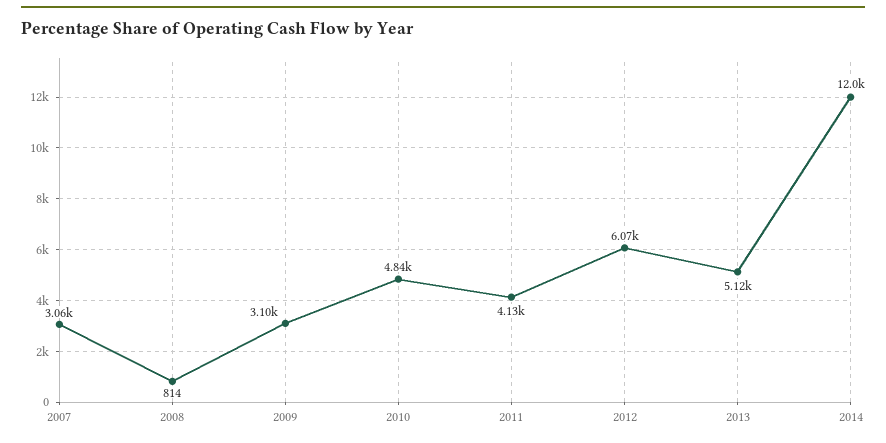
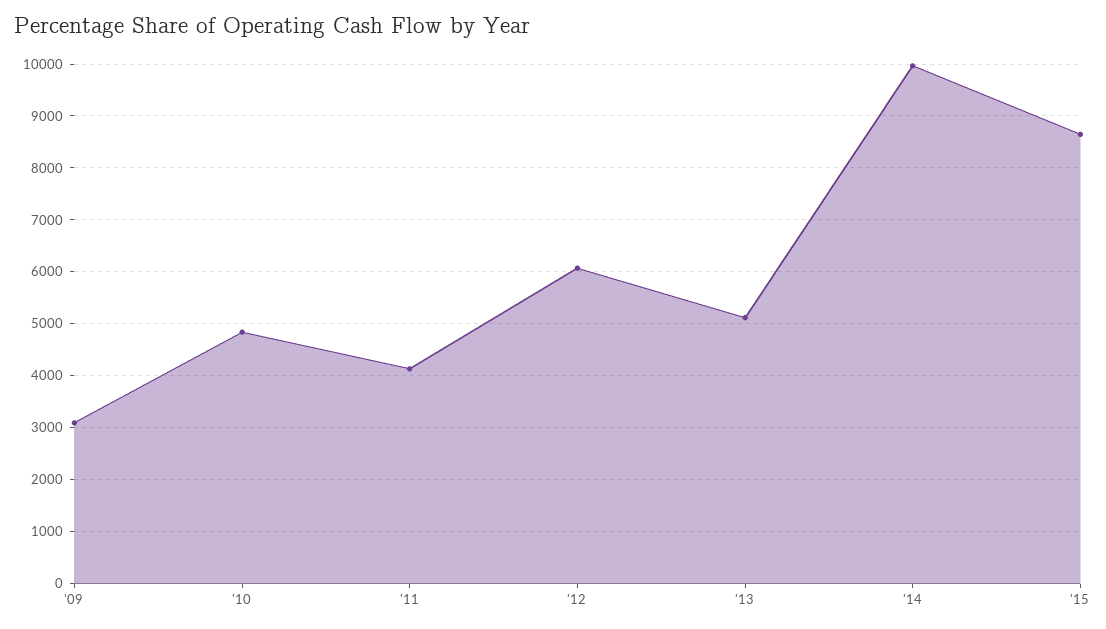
2007: 3060 -> none
2008: 814 -> none
2014: 12000 -> 10000
'15: none -> 8600

